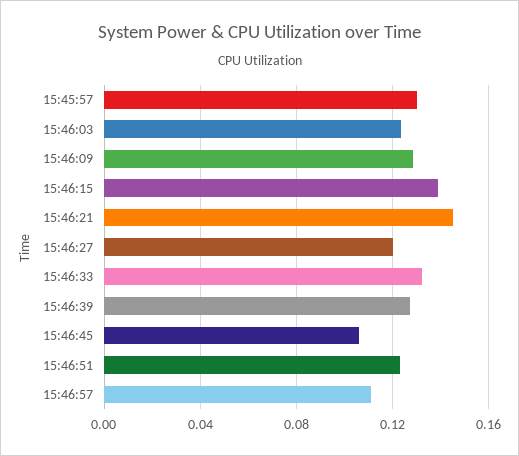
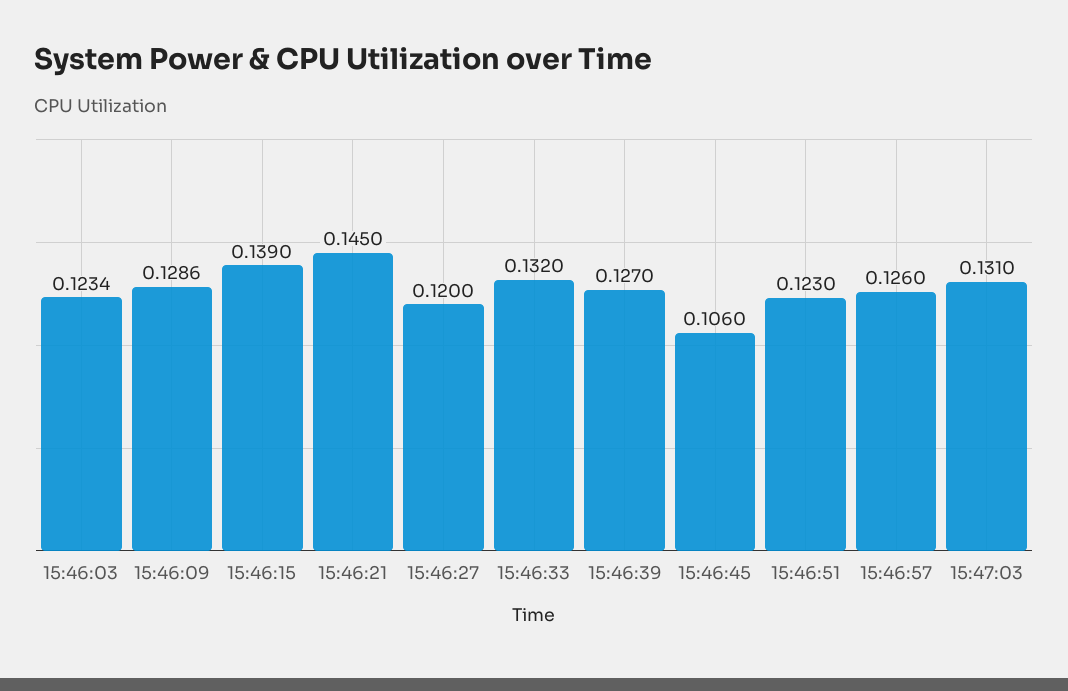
15:45:57: 0.13 -> none
15:46:57: 0.11 -> 0.126
15:47:03: none -> 0.131

